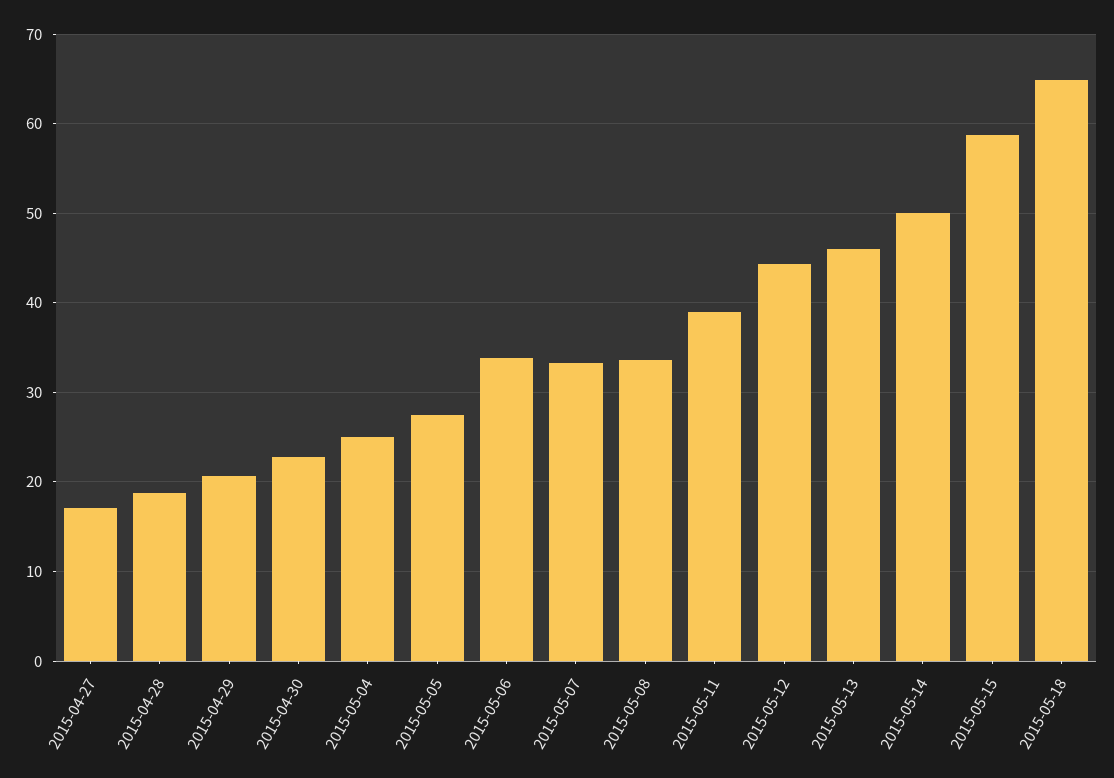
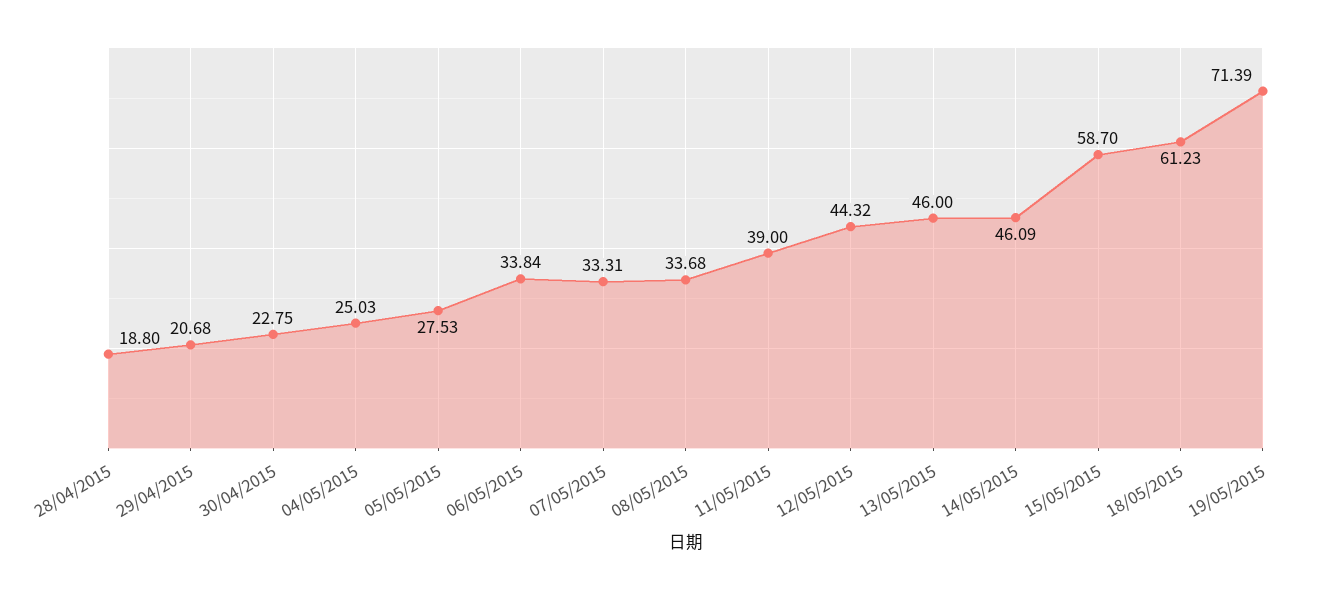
2015-04-27: 17 -> none
2015-05-14: 50 -> 46.09
2015-05-18: 65 -> 61.23
19/05/2015: none -> 71.39

